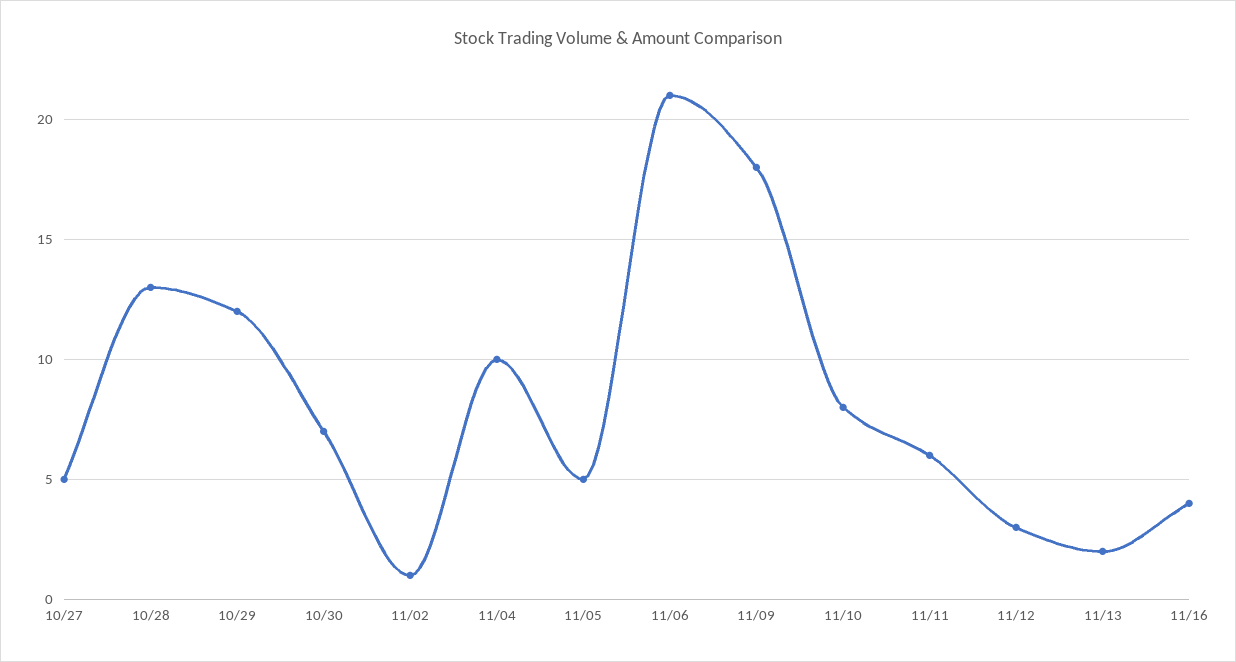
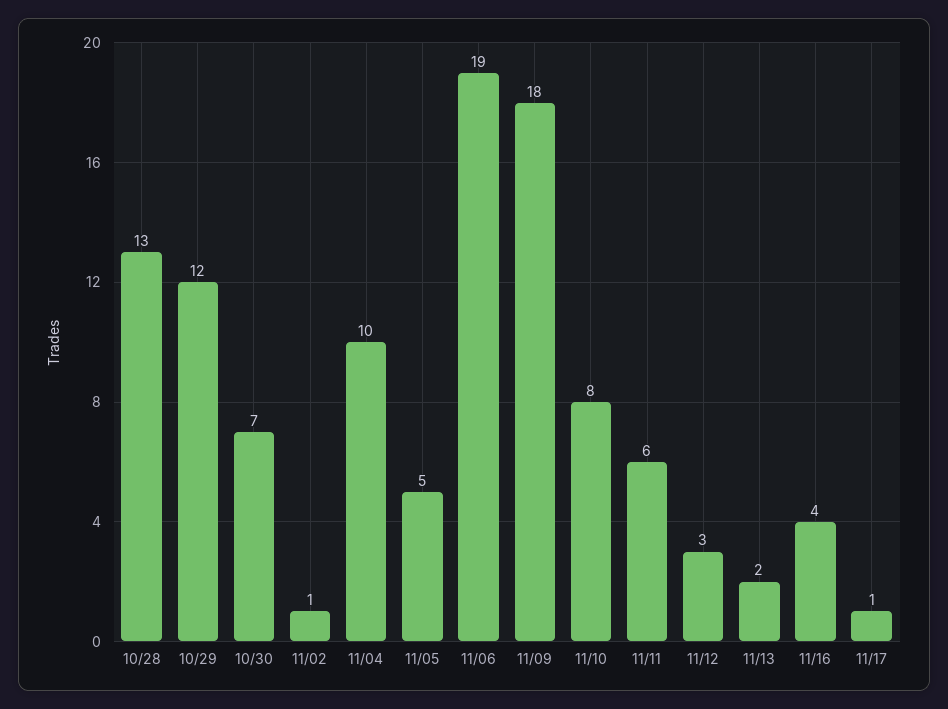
10/27: 5 -> none
11/06: 21 -> 19
11/17: none -> 1

